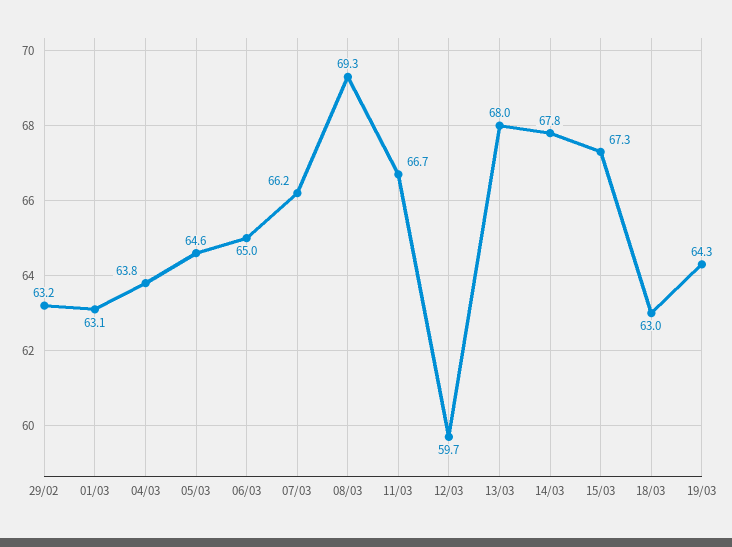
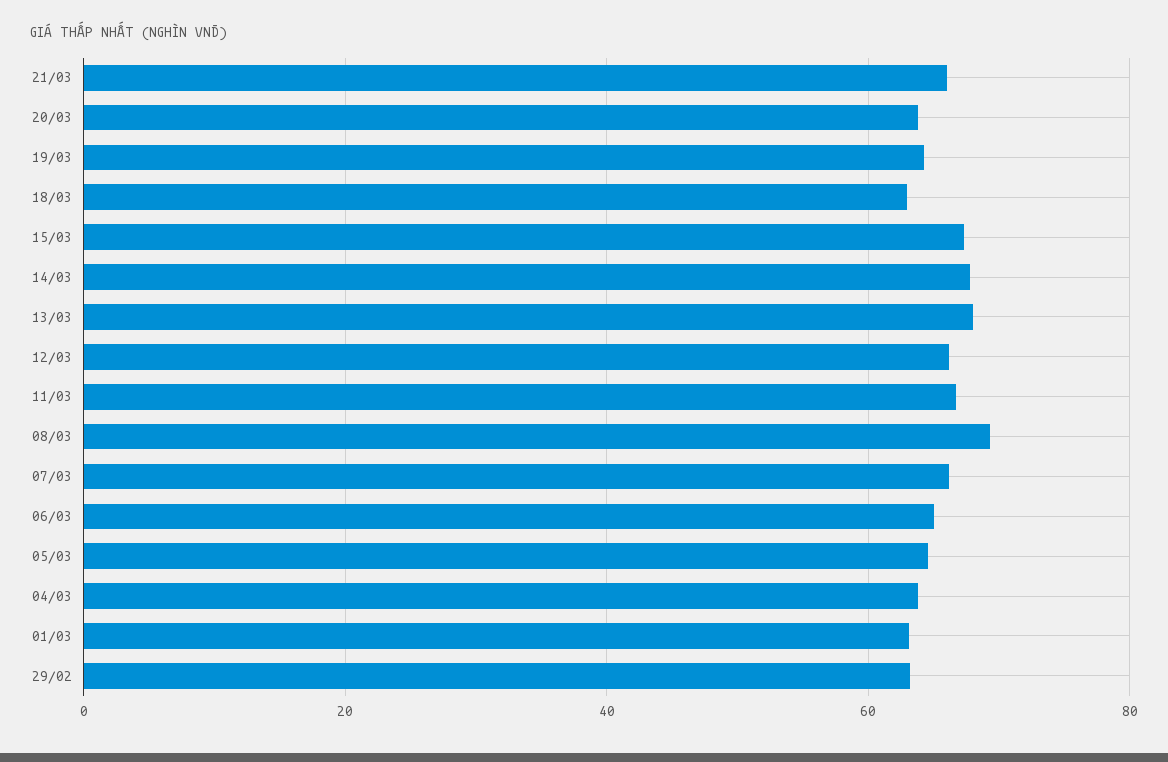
12/03: 59.7 -> 66
21/03: none -> 66
20/03: none -> 64

